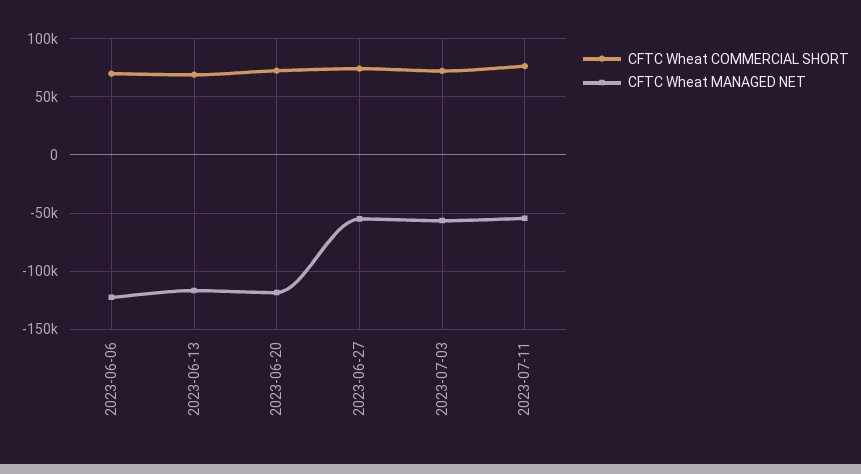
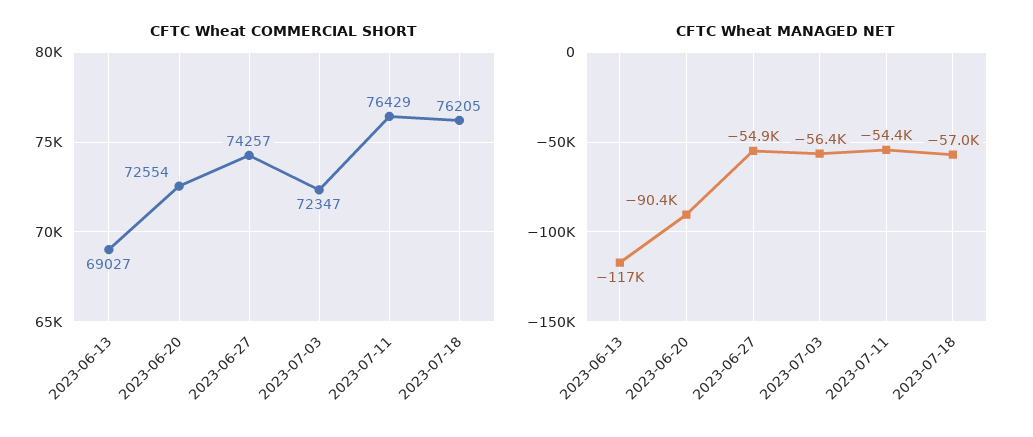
CFTC Wheat COMMERCIAL SHORT, 2023-06-06: 70000 -> none
CFTC Wheat MANAGED NET, 2023-06-06: -120000 -> none
CFTC Wheat MANAGED NET, 2023-06-20: -120000 -> -90400
CFTC Wheat COMMERCIAL SHORT, 2023-07-18: none -> 76205
CFTC Wheat MANAGED NET, 2023-07-18: none -> -57000

